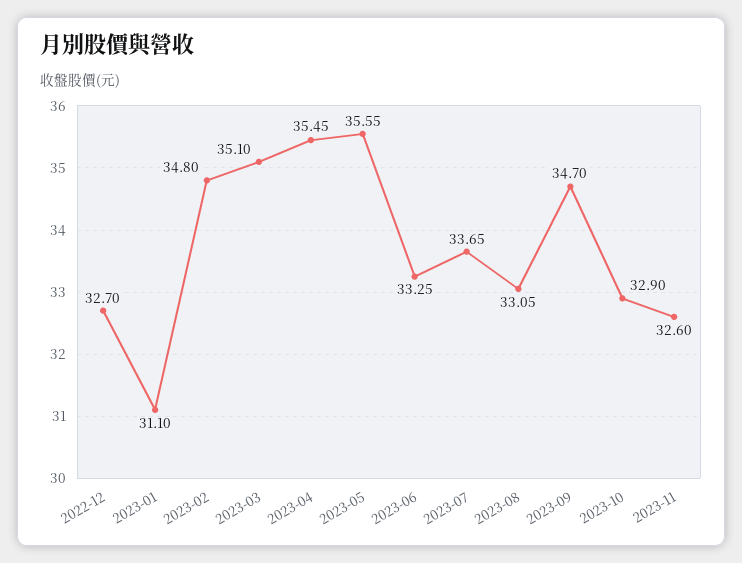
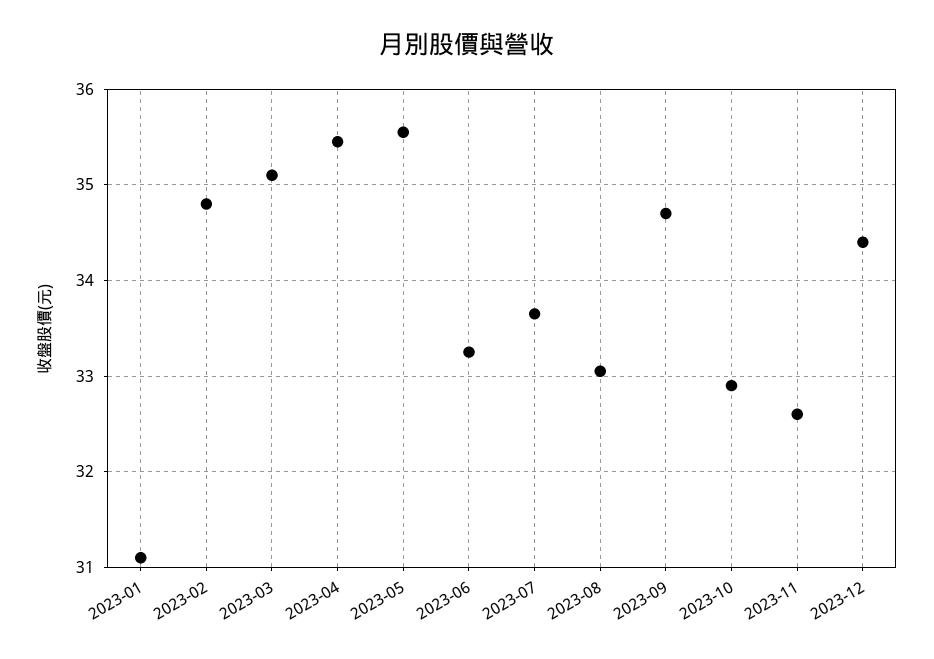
2022-12: 32.7 -> none
2023-12: none -> 34.4

